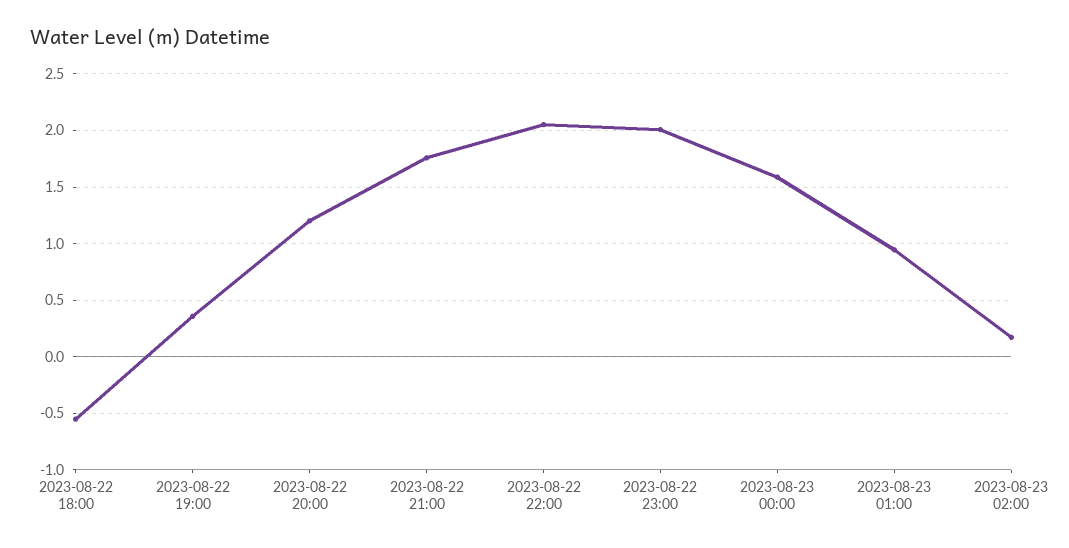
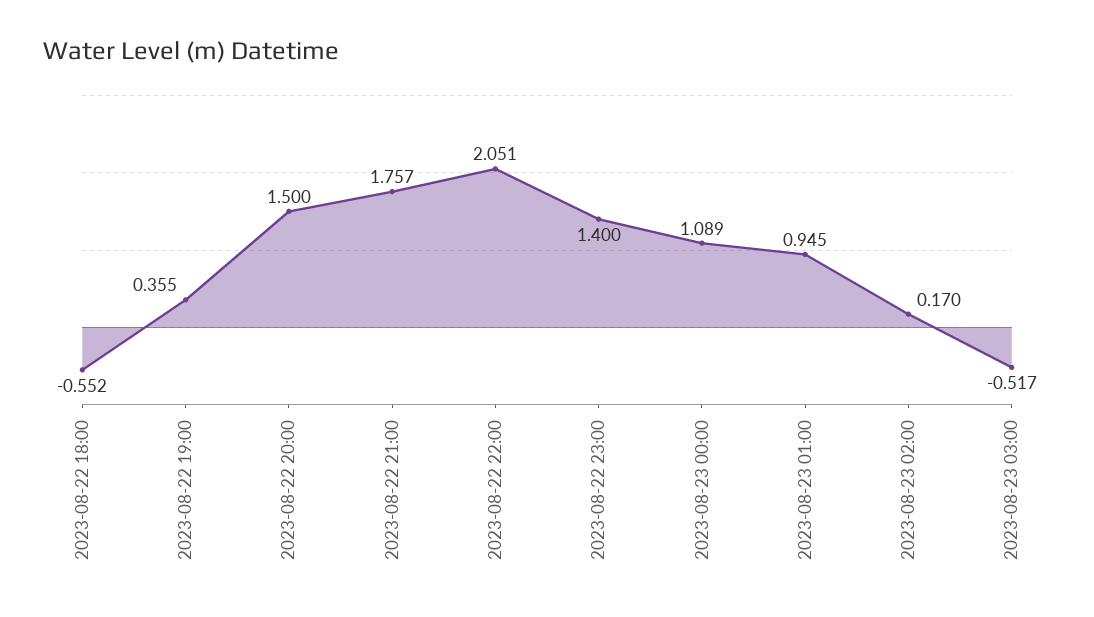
2023-08-22 20:00: 1.2 -> 1.5
2023-08-22 23:00: 2 -> 1.4
2023-08-23 00:00: 1.6 -> 1.089
2023-08-23 03:00: none -> -0.517

